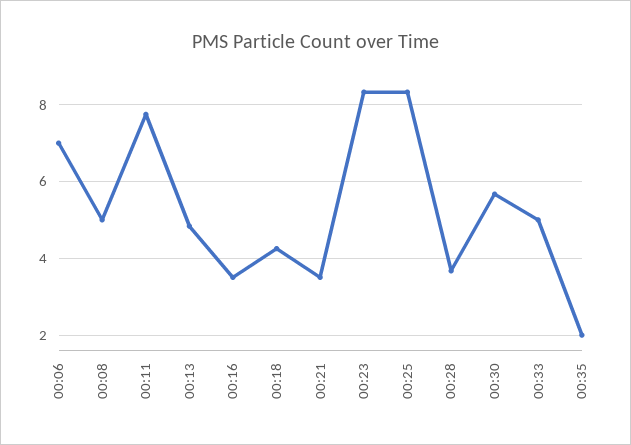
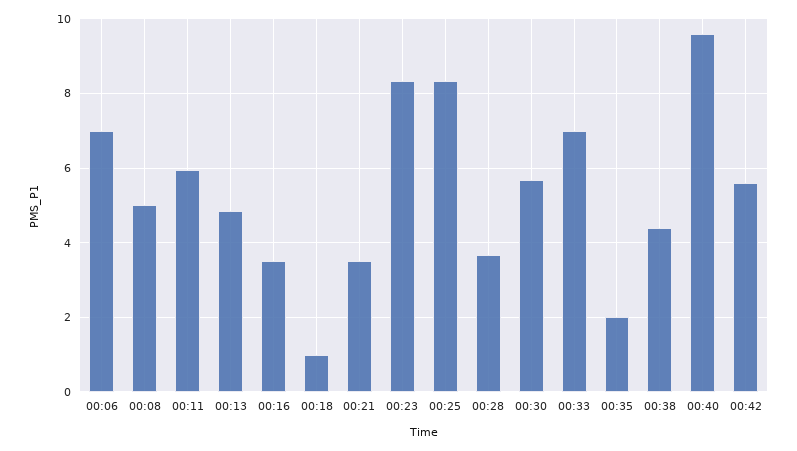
00:11: 7.8 -> 6
00:18: 4.2 -> 1
00:33: 5 -> 7
00:38: none -> 4.4
00:40: none -> 9.6
00:42: none -> 5.6

